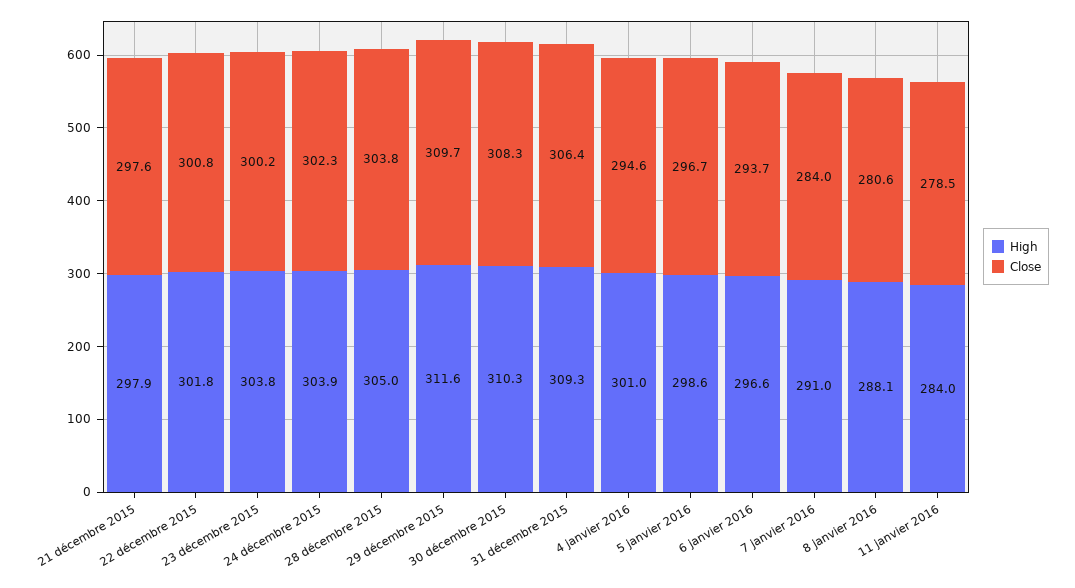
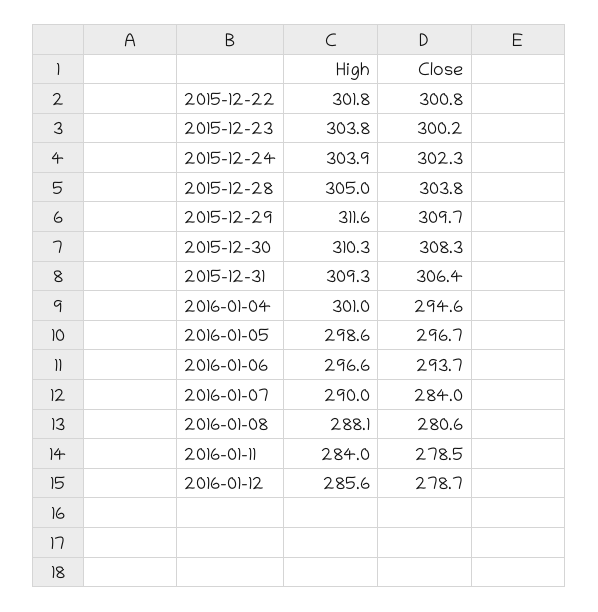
High, 21 décembre 2015: 297.9 -> none
Close, 21 décembre 2015: 297.6 -> none
High, 7 janvier 2016: 291 -> 290
High, 2016-01-12: none -> 285.6
Close, 2016-01-12: none -> 278.7

